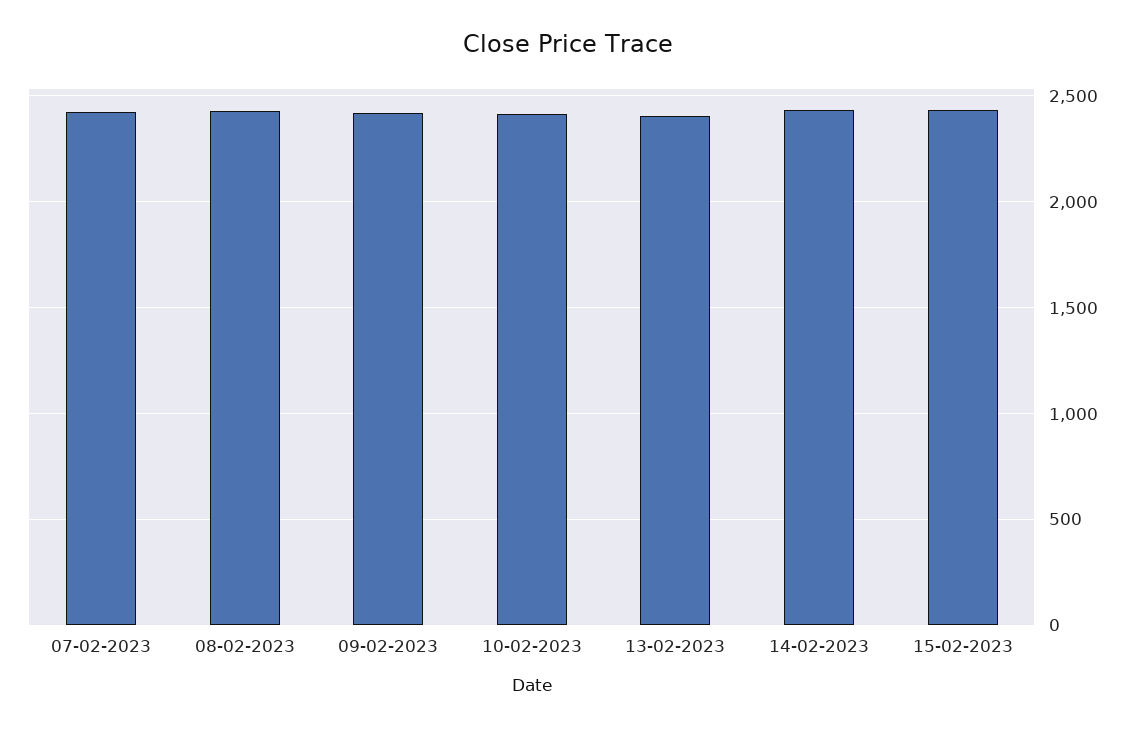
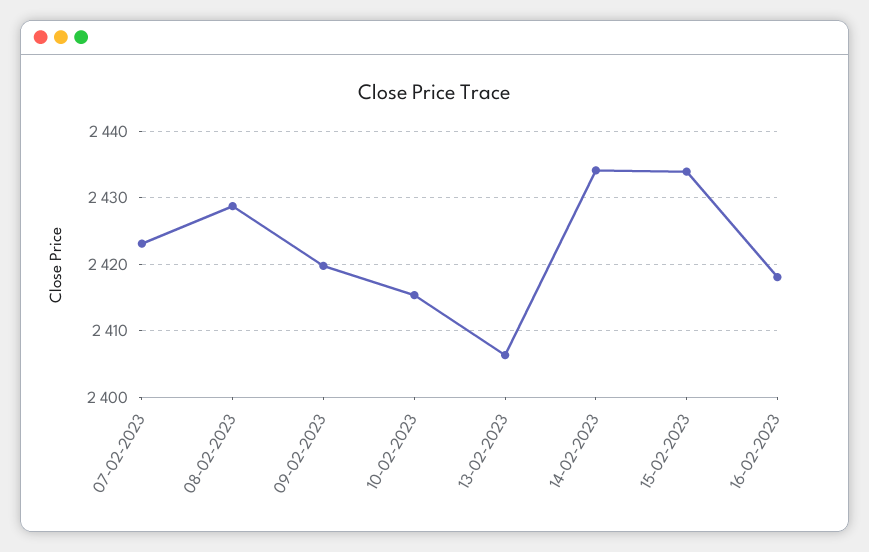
16-02-2023: none -> 2418

